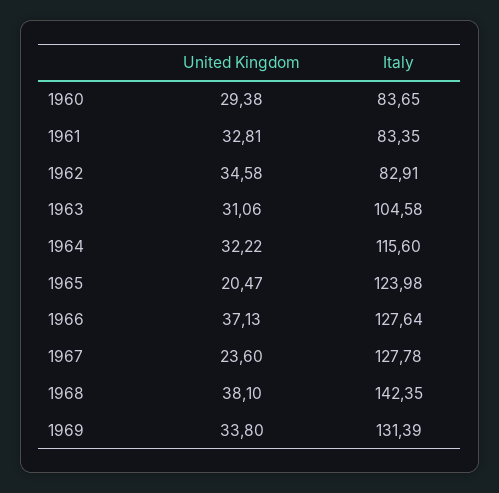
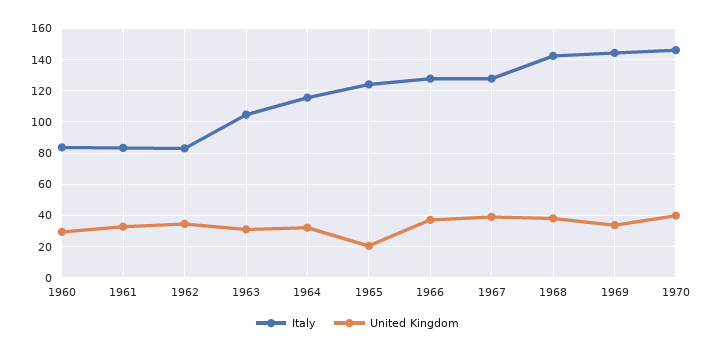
United Kingdom, 1967: 23.6 -> 40
Italy, 1969: 131.39 -> 145
Italy, 1970: none -> 145
United Kingdom, 1970: none -> 40

